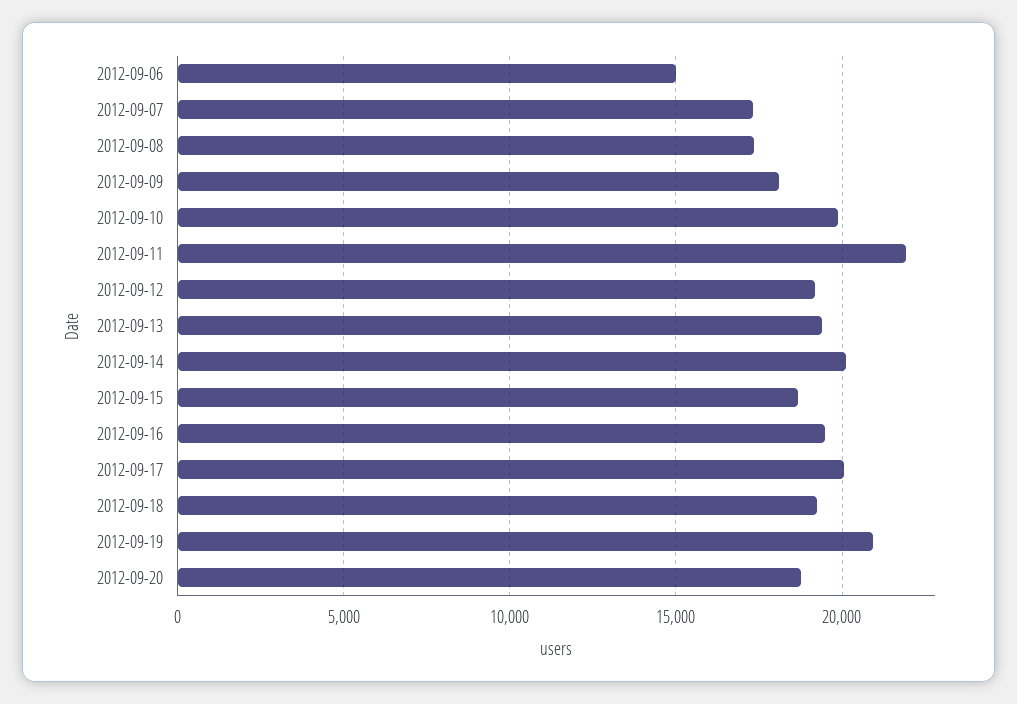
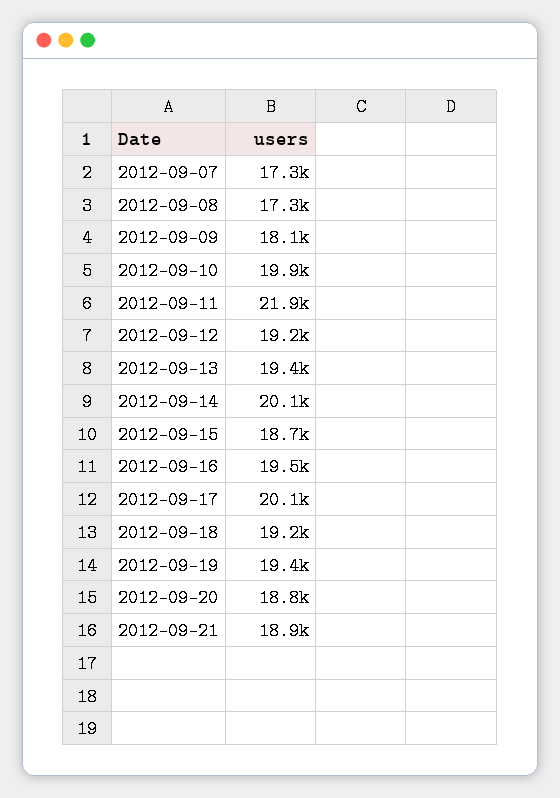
2012-09-06: 15000 -> none
2012-09-19: 21000 -> 19400
2012-09-21: none -> 18900

